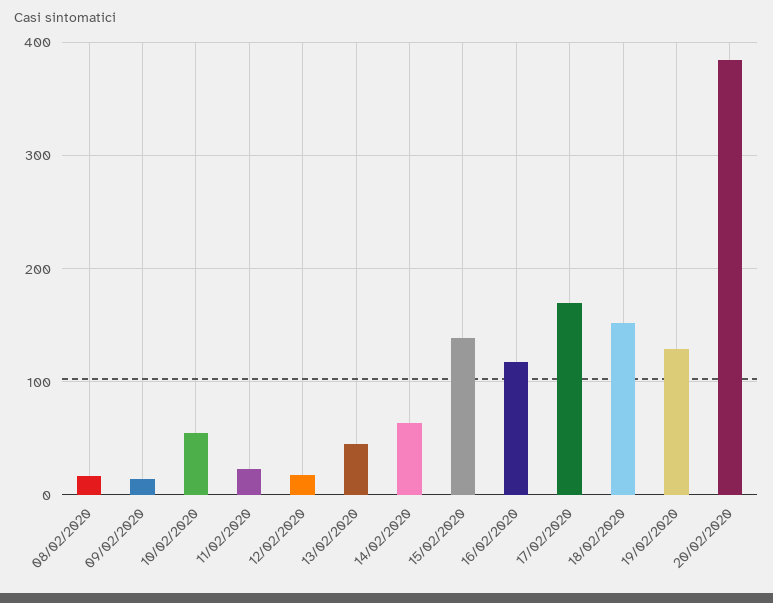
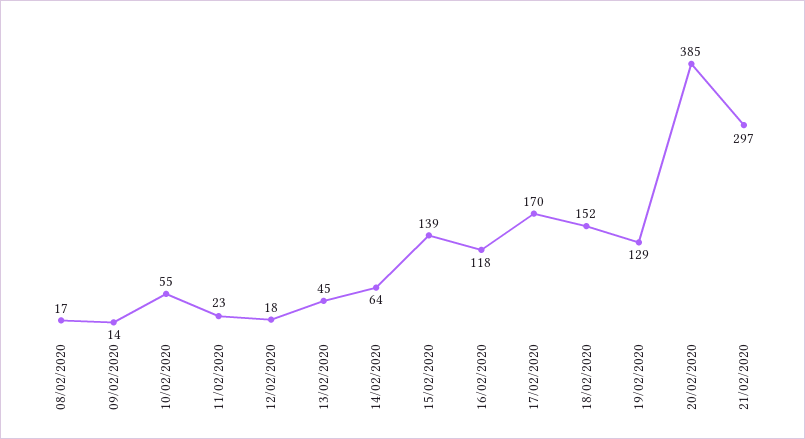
21/02/2020: none -> 297

